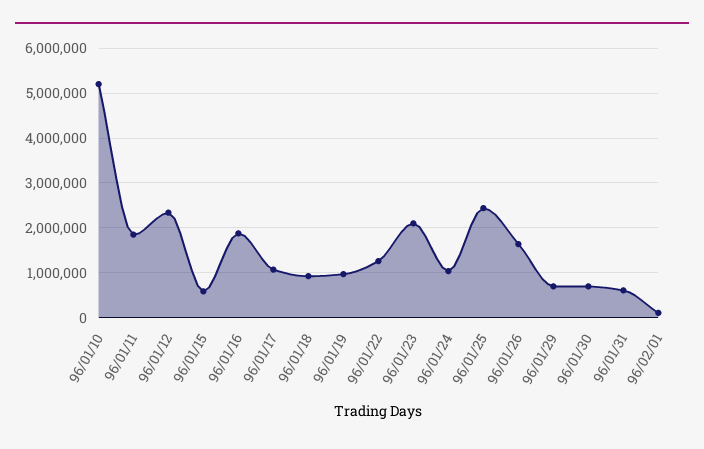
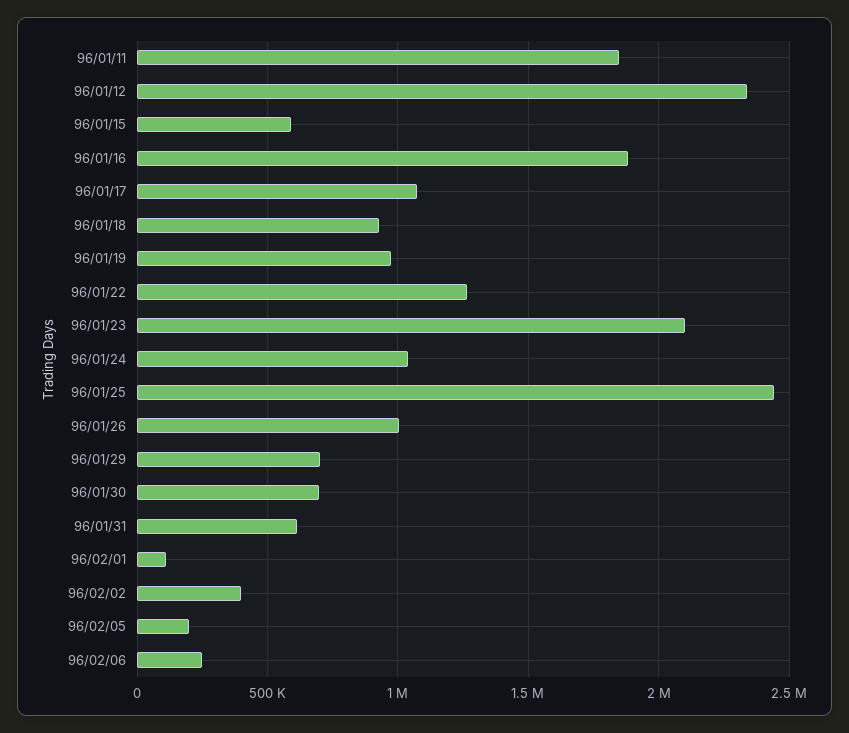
96/01/10: 5200000 -> none
96/01/26: 1600000 -> 1000000
96/02/02: none -> 400000
96/02/05: none -> 200000
96/02/06: none -> 250000

